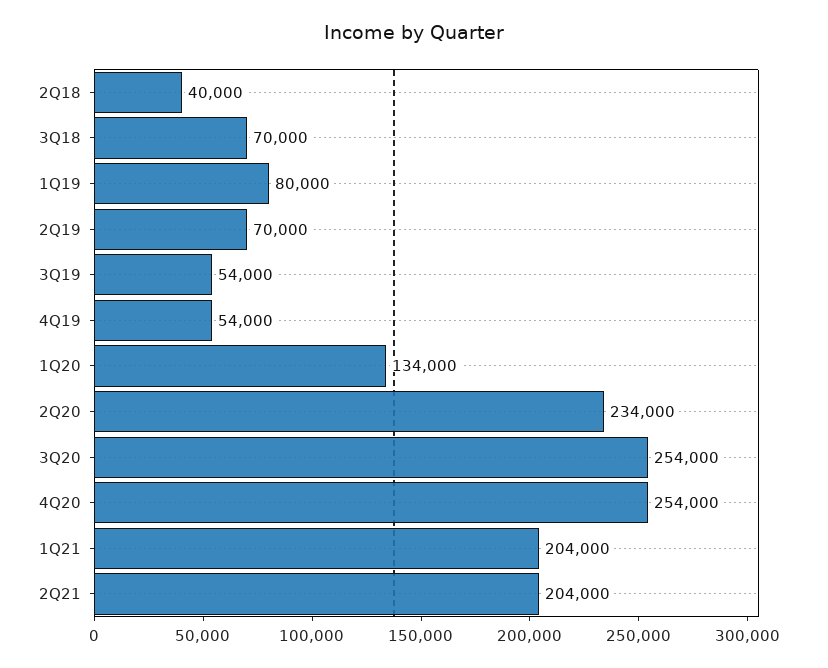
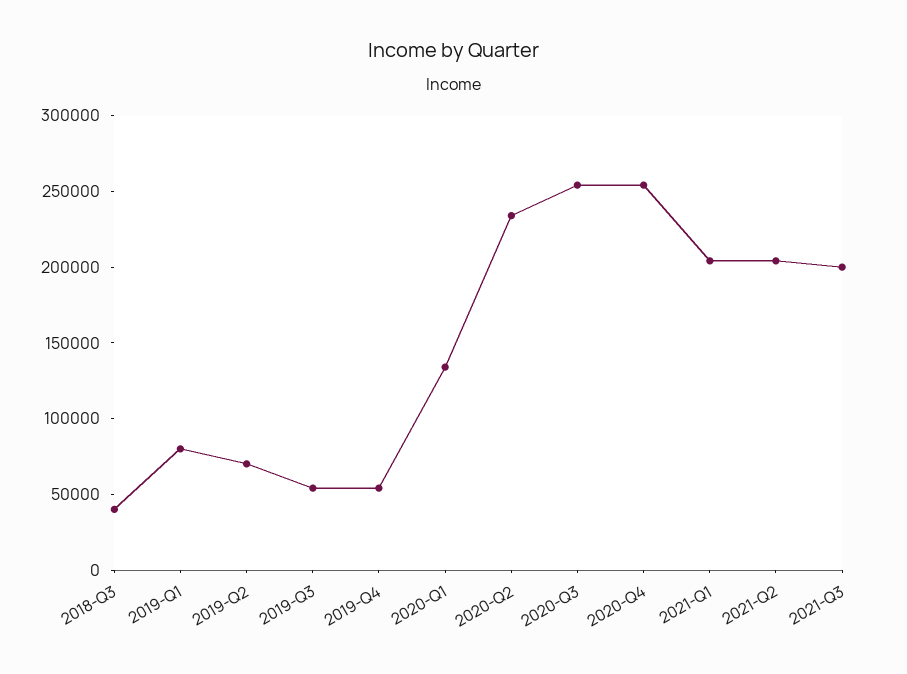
2Q18: 40000 -> none
3Q18: 70000 -> 40000
2021-Q3: none -> 200000

